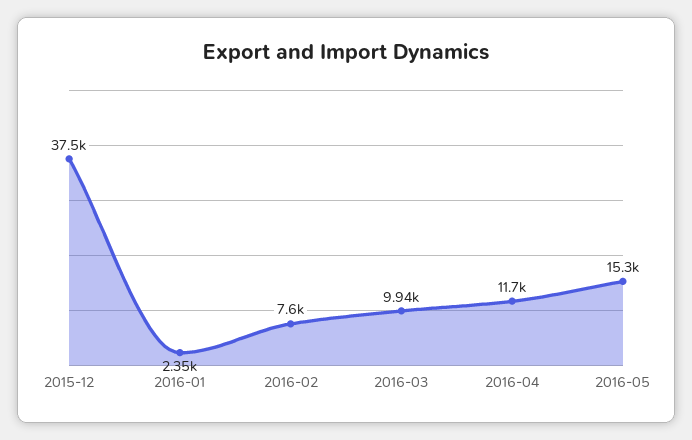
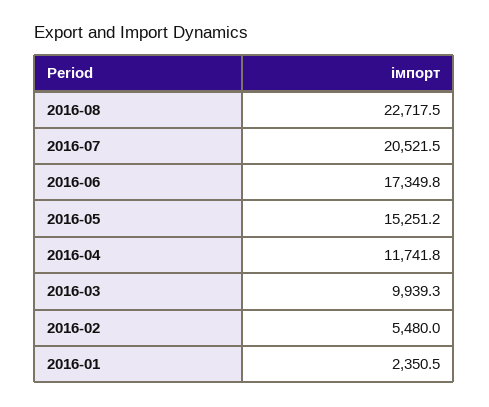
2015-12: 37500 -> none
2016-02: 7600 -> 5480
2016-08: none -> 22717.5
2016-07: none -> 20521.5
2016-06: none -> 17349.8

